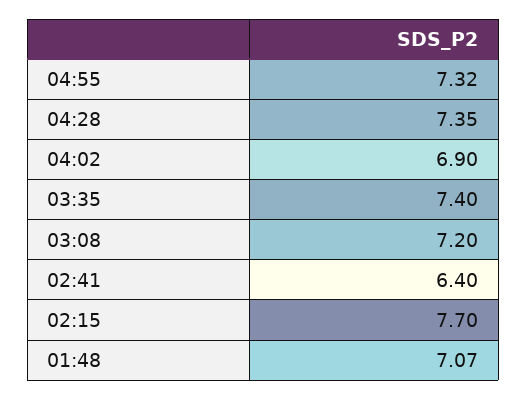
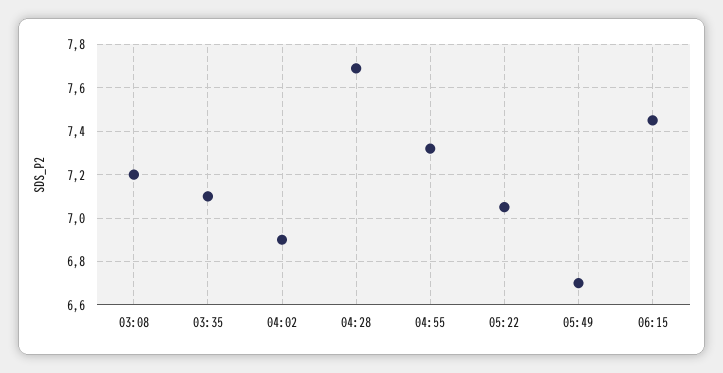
04:28: 7.35 -> 7.7
03:35: 7.4 -> 7.1
02:41: 6.4 -> none
02:15: 7.7 -> none
01:48: 7.07 -> none
05:22: none -> 7.05
05:49: none -> 6.7
06:15: none -> 7.45

